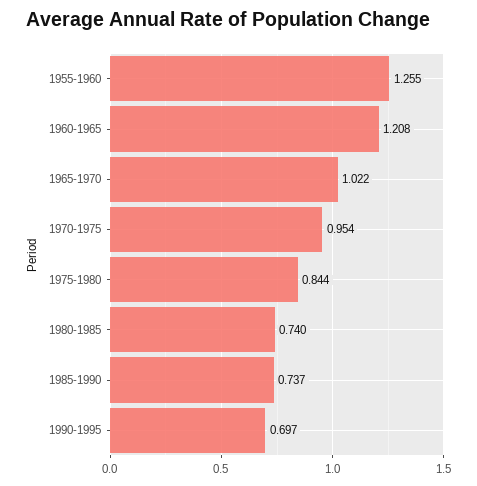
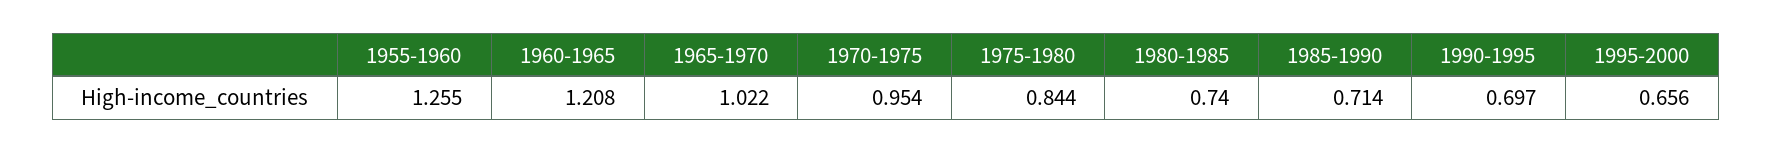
1985-1990: 0.737 -> 0.714
1995-2000: none -> 0.656

